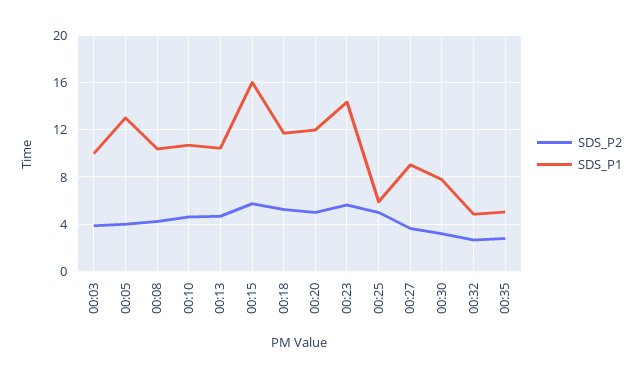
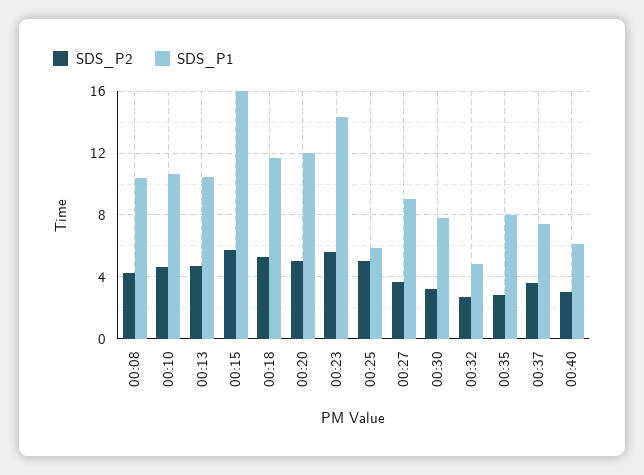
SDS_P2, 00:03: 4 -> none
SDS_P1, 00:03: 10 -> none
SDS_P2, 00:05: 4 -> none
SDS_P1, 00:05: 13 -> none
SDS_P1, 00:35: 5 -> 8
SDS_P2, 00:37: none -> 3.5
SDS_P1, 00:37: none -> 7.5
SDS_P2, 00:40: none -> 3
SDS_P1, 00:40: none -> 6

